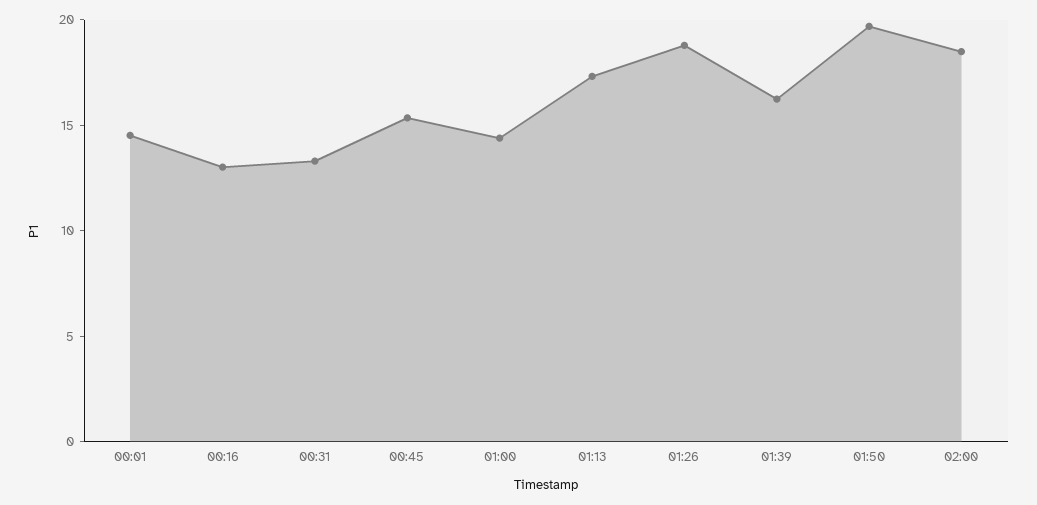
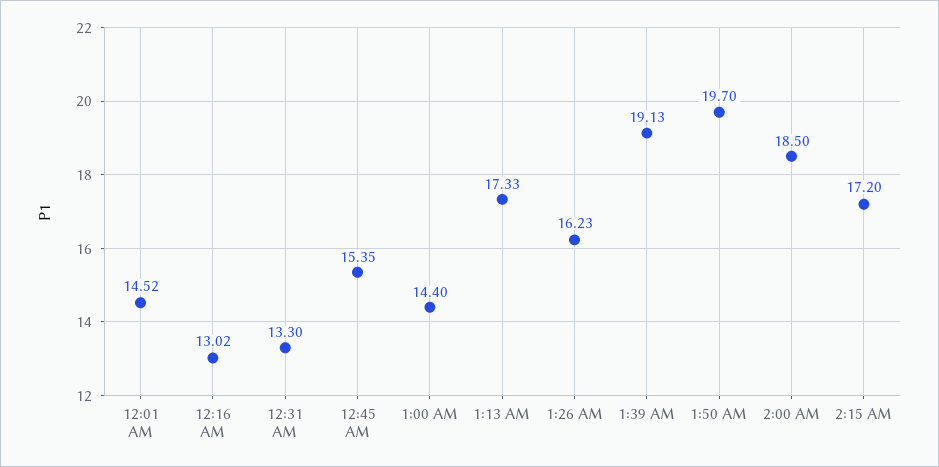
01:26: 19 -> 16.23
01:39: 16 -> 19.13
2:15 AM: none -> 17.2

